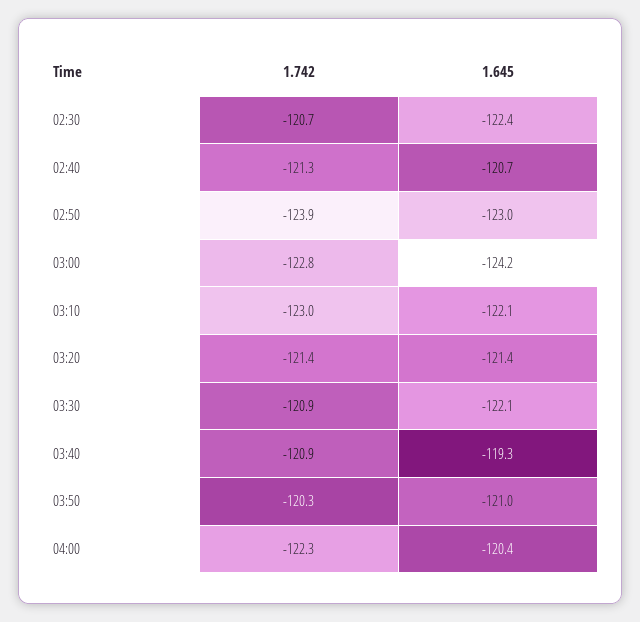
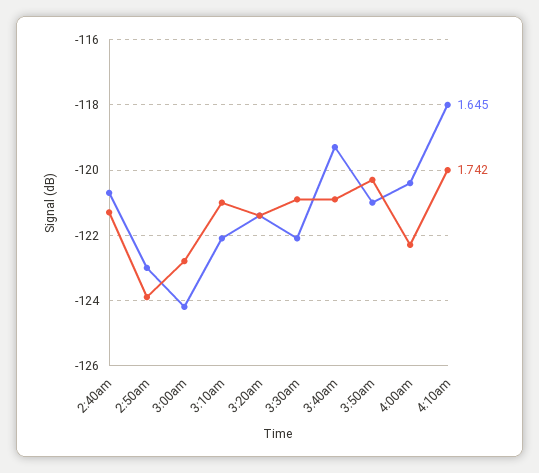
1.742, 02:30: -120.7 -> none
1.645, 02:30: -122.4 -> none
1.742, 03:10: -123 -> -121
1.645, 4:10am: none -> -118
1.742, 4:10am: none -> -120

